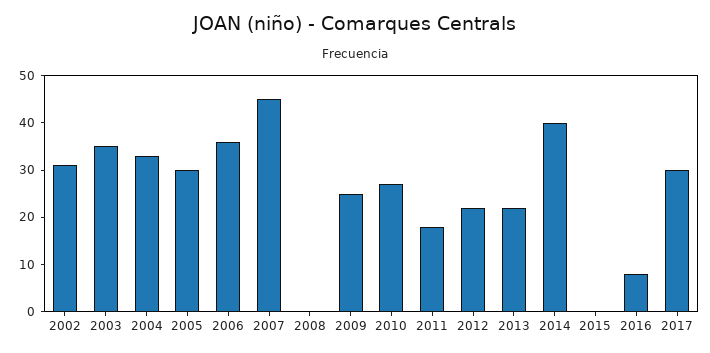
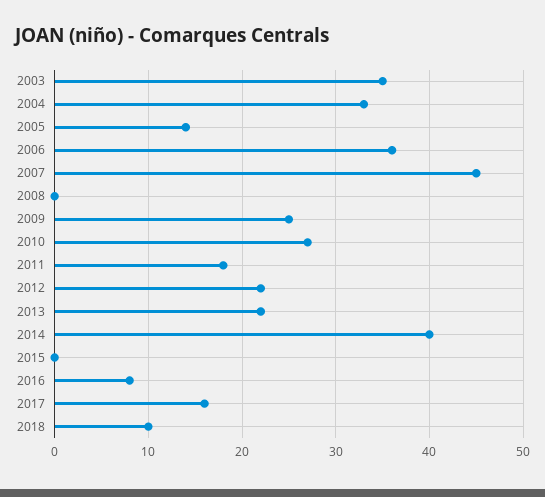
2002: 30 -> none
2005: 30 -> 14
2017: 30 -> 16
2018: none -> 10

